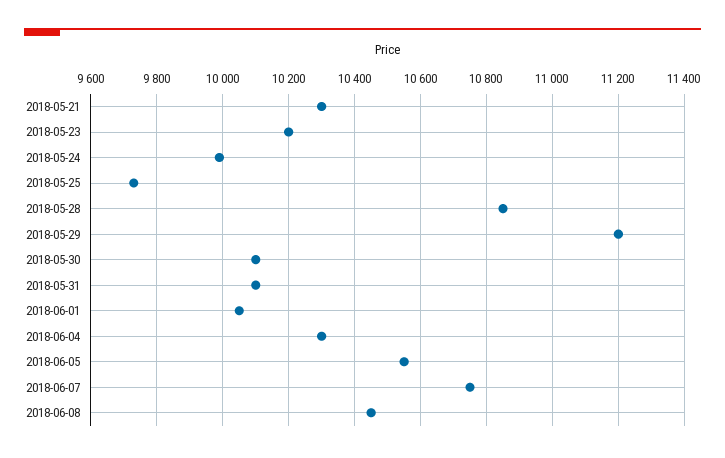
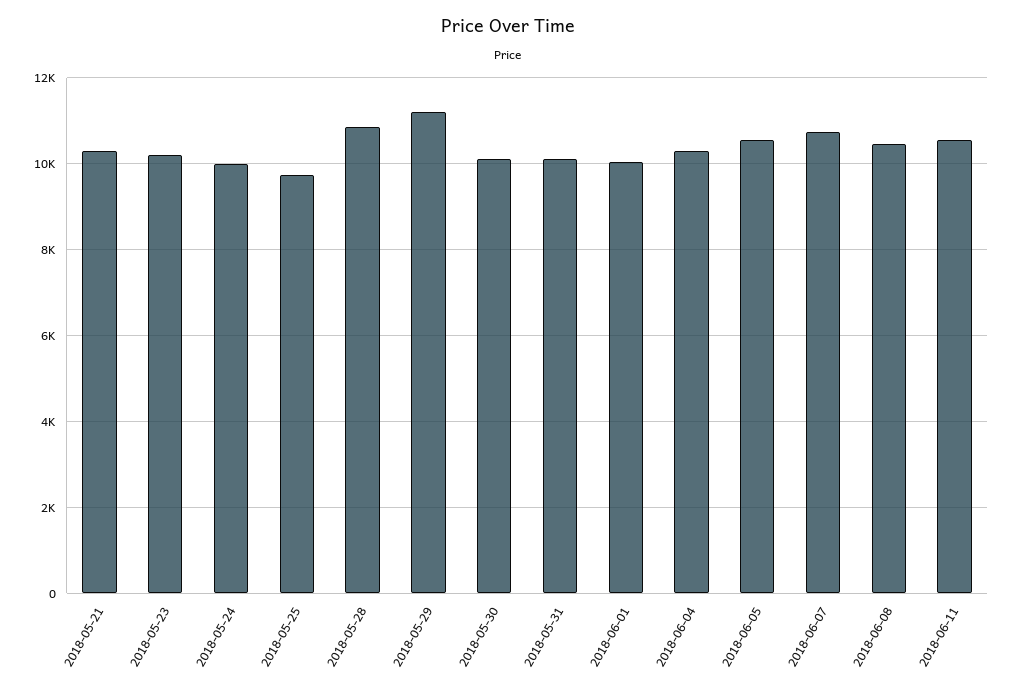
2018-06-11: none -> 10600

